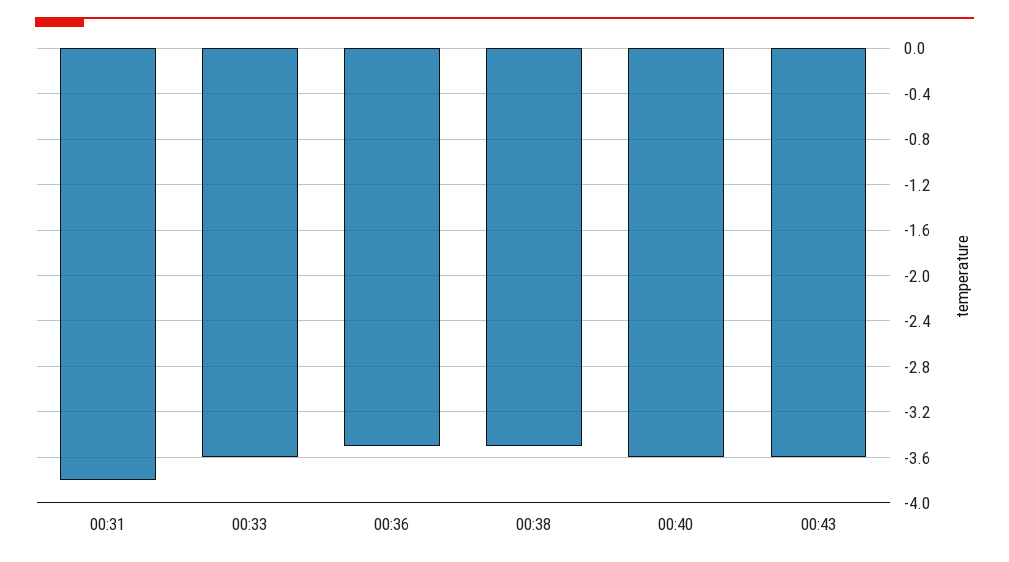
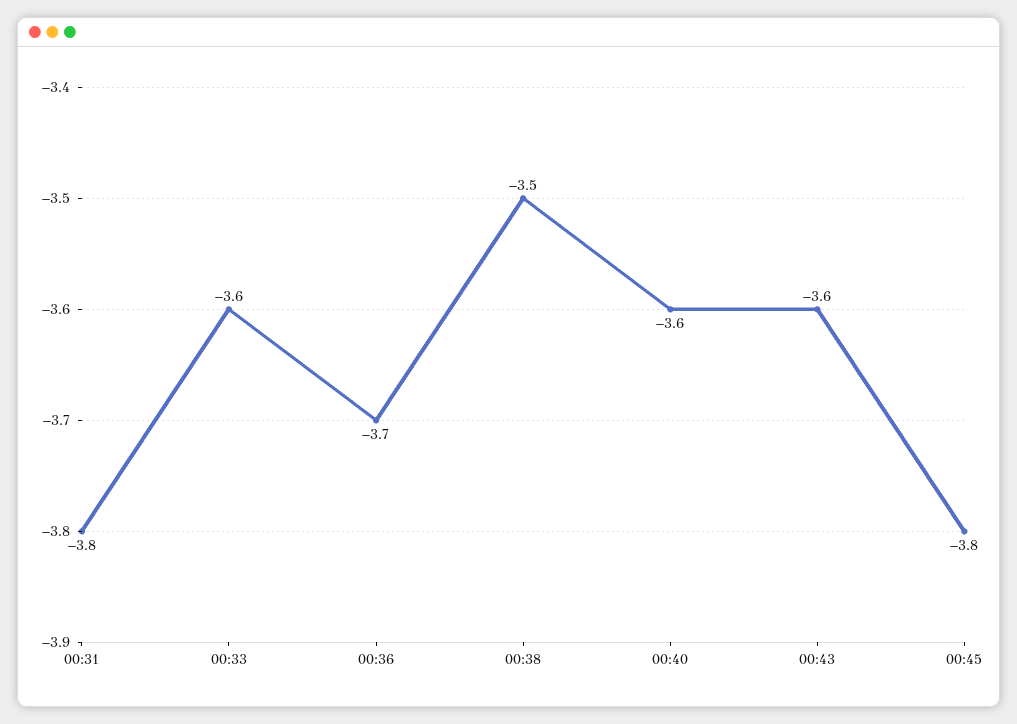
00:36: -3.5 -> -3.7
00:45: none -> -3.8

